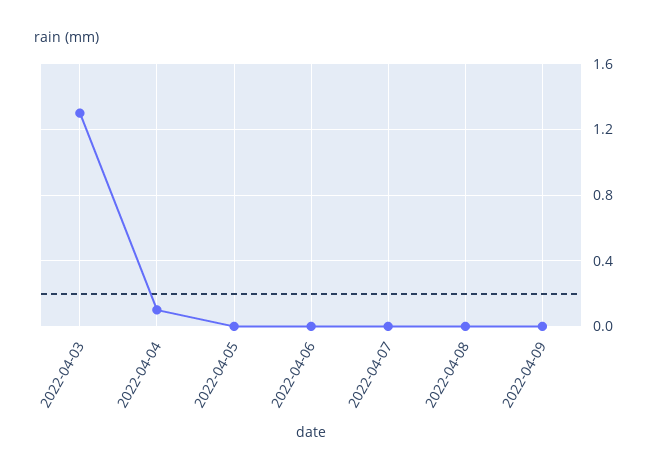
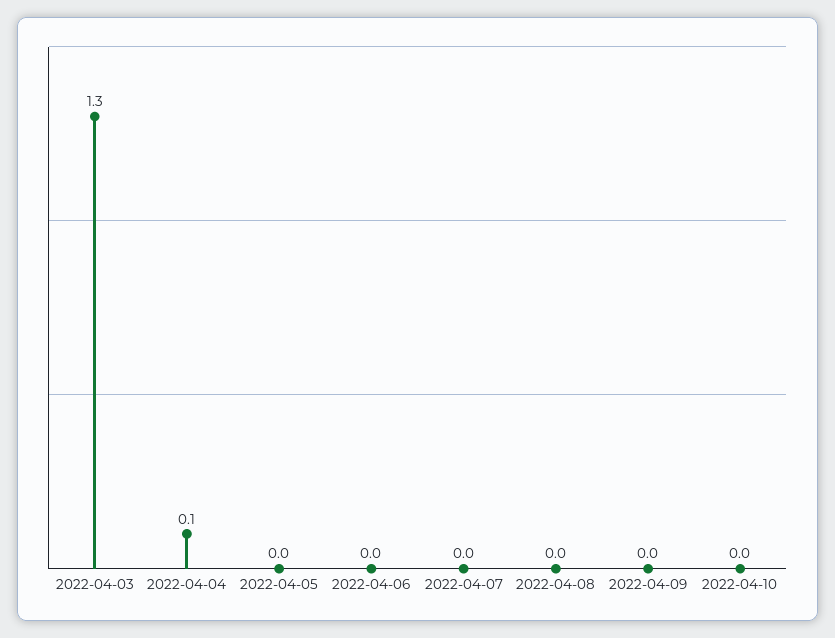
2022-04-10: none -> 0

